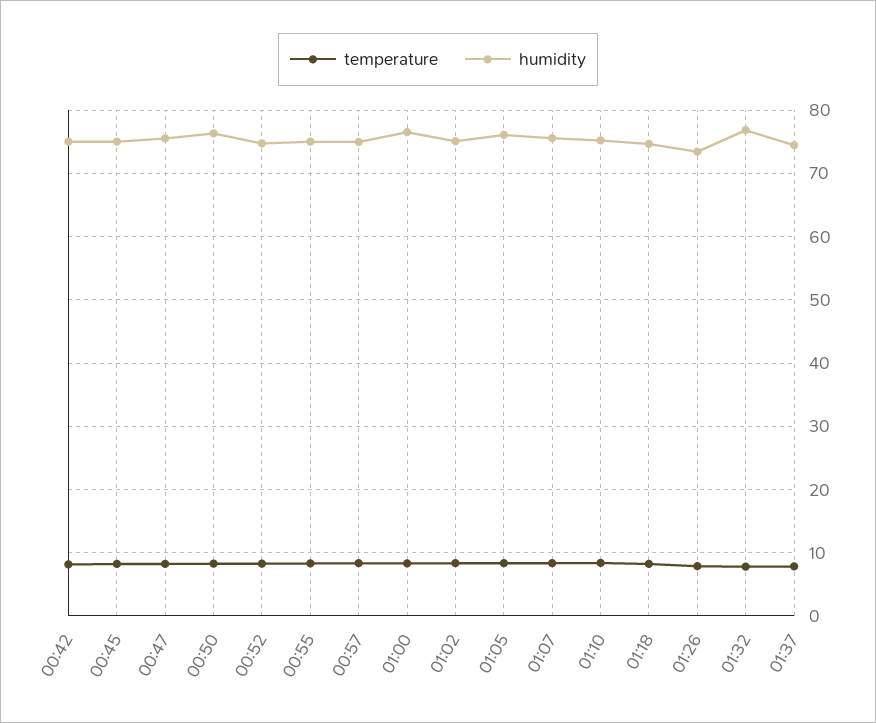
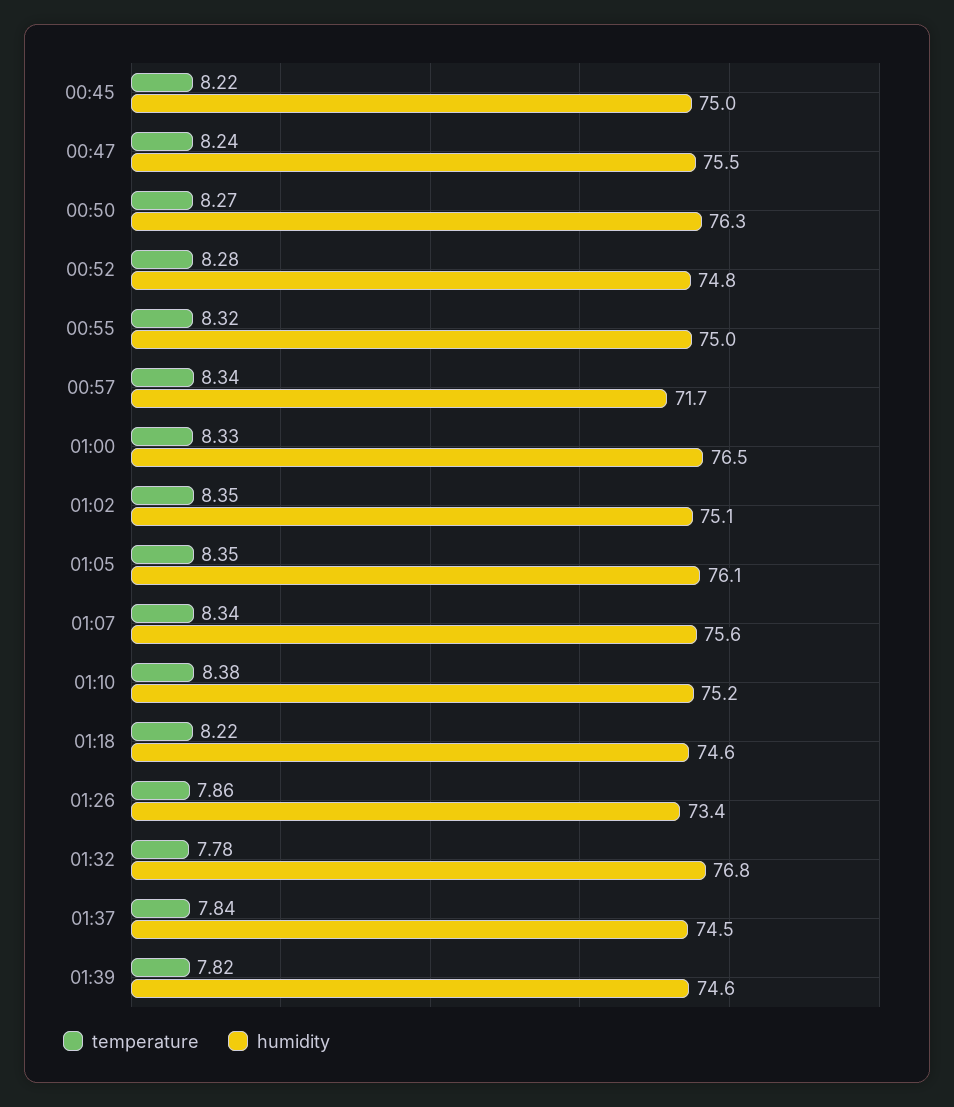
temperature, 00:42: 8 -> none
humidity, 00:42: 75 -> none
humidity, 00:57: 75 -> 71.7
temperature, 01:39: none -> 7.82
humidity, 01:39: none -> 74.6

